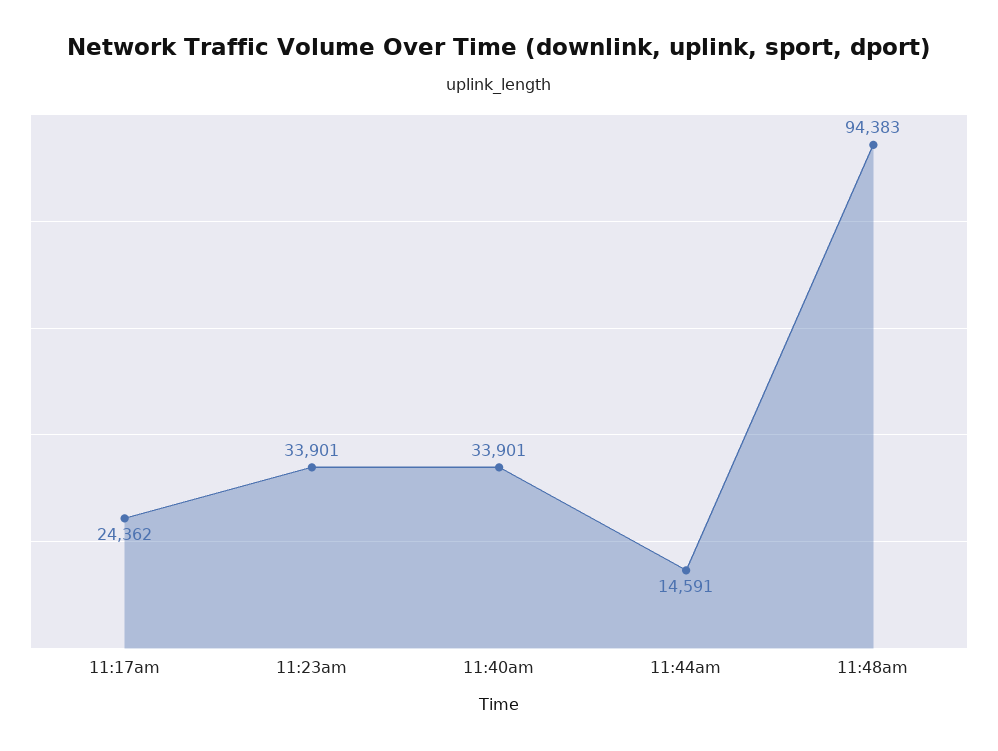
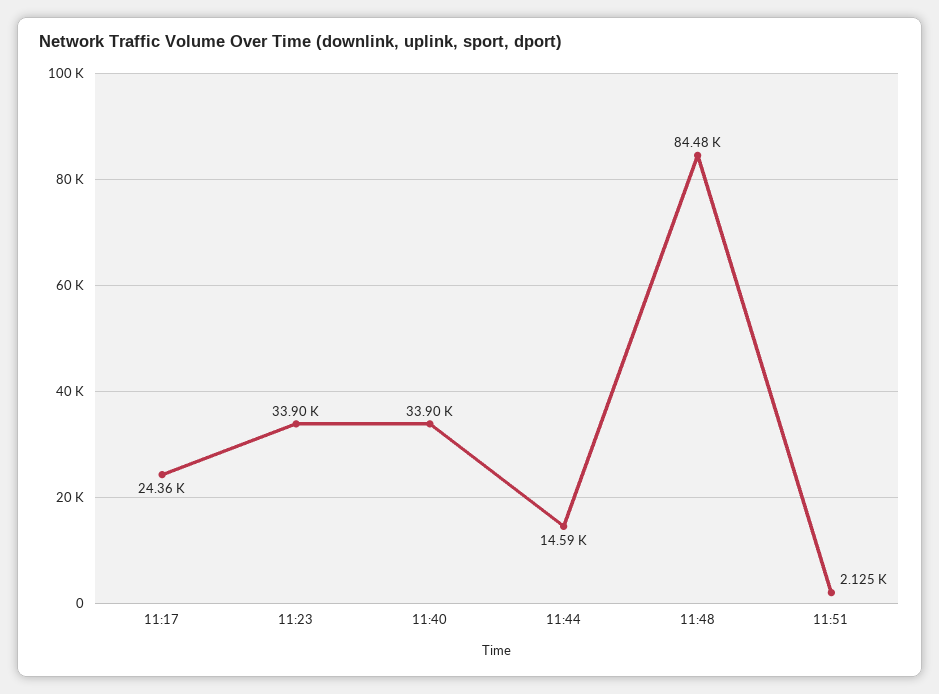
11:48am: 94383 -> 84480
11:51: none -> 2125

